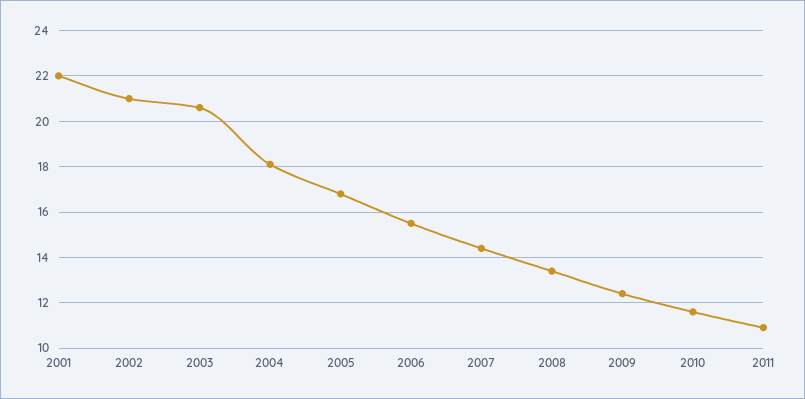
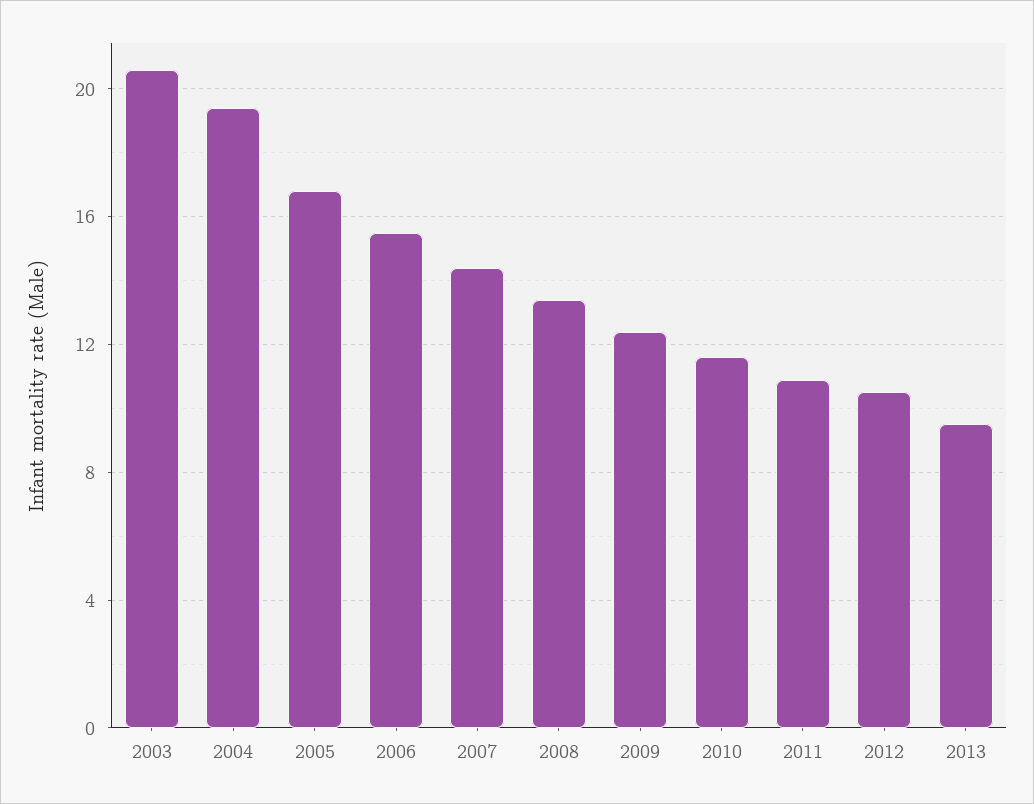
2001: 22 -> none
2002: 21 -> none
2004: 18 -> 19.5
2012: none -> 10.5
2013: none -> 9.5

